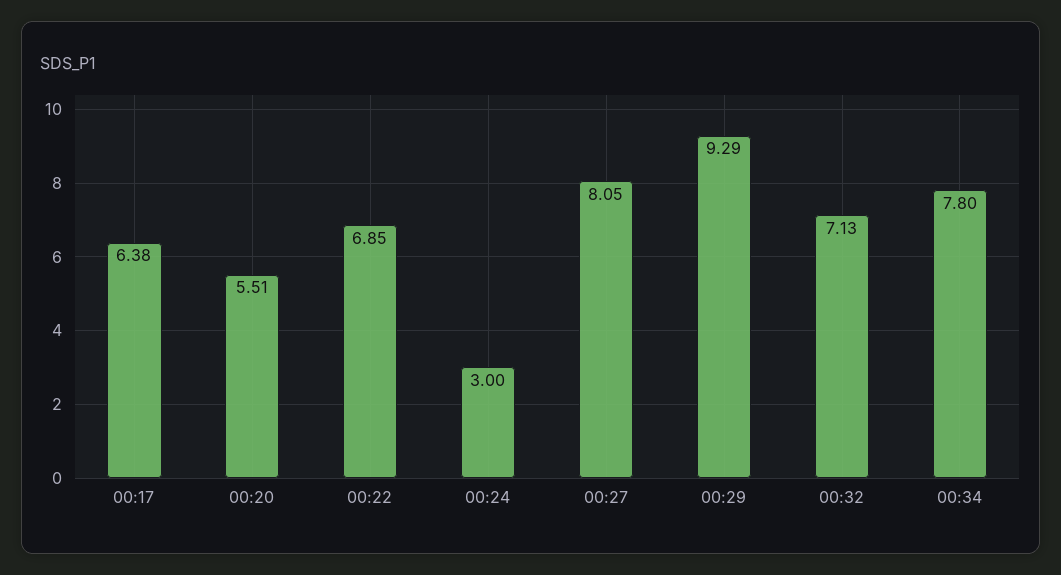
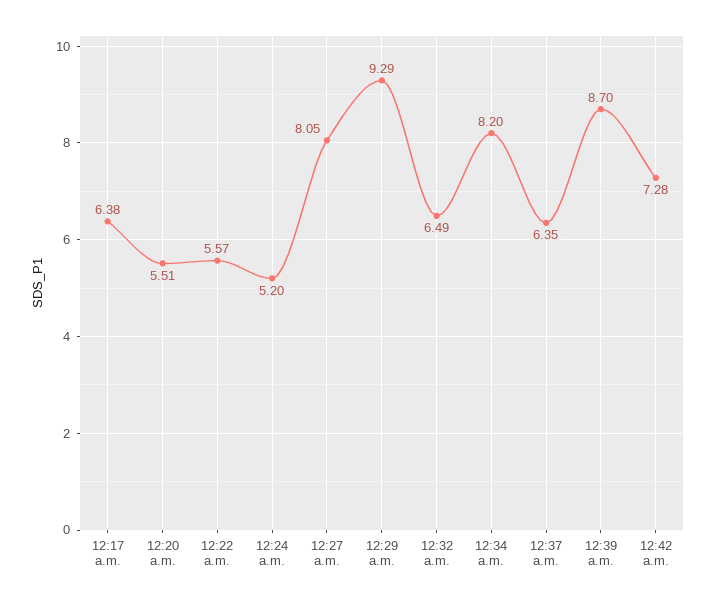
00:22: 6.85 -> 5.57
00:24: 3 -> 5.2
00:32: 7.13 -> 6.49
00:34: 7.8 -> 8.2
12:37 a.m.: none -> 6.35
12:39 a.m.: none -> 8.7
12:42 a.m.: none -> 7.28

